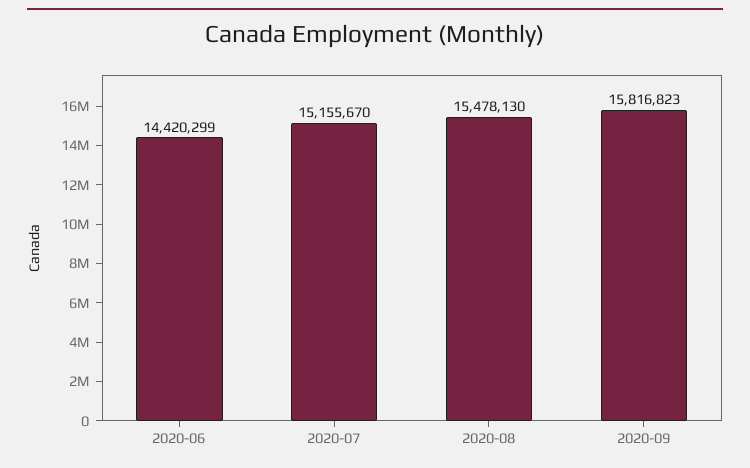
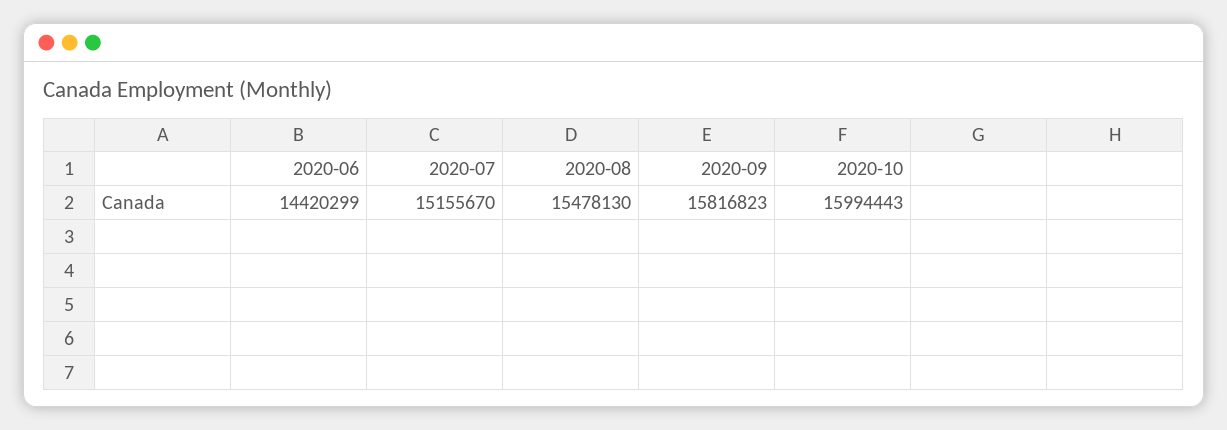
2020-10: none -> 15994443

